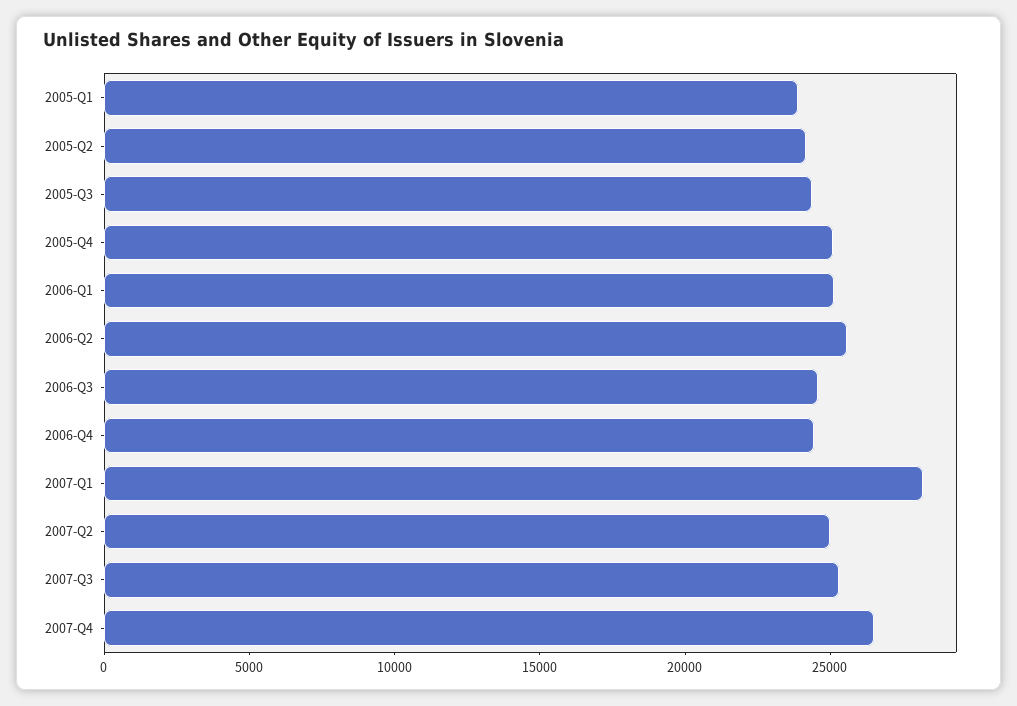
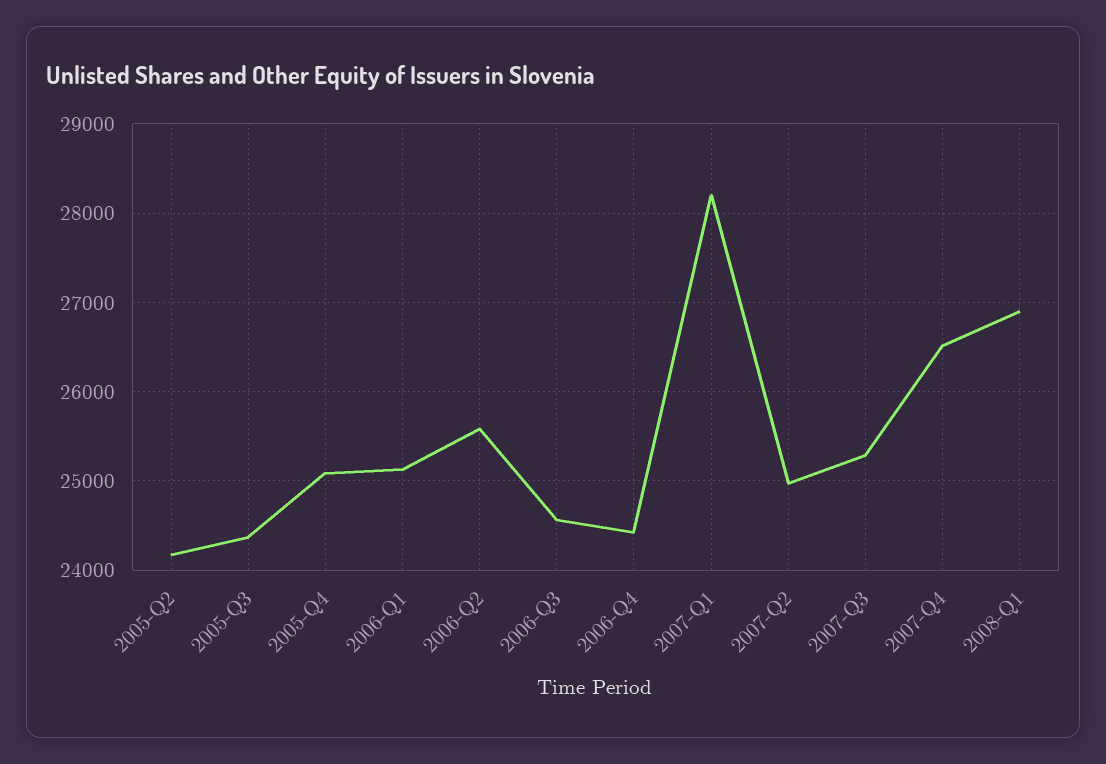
2005-Q1: 24000 -> none
2008-Q1: none -> 26900

